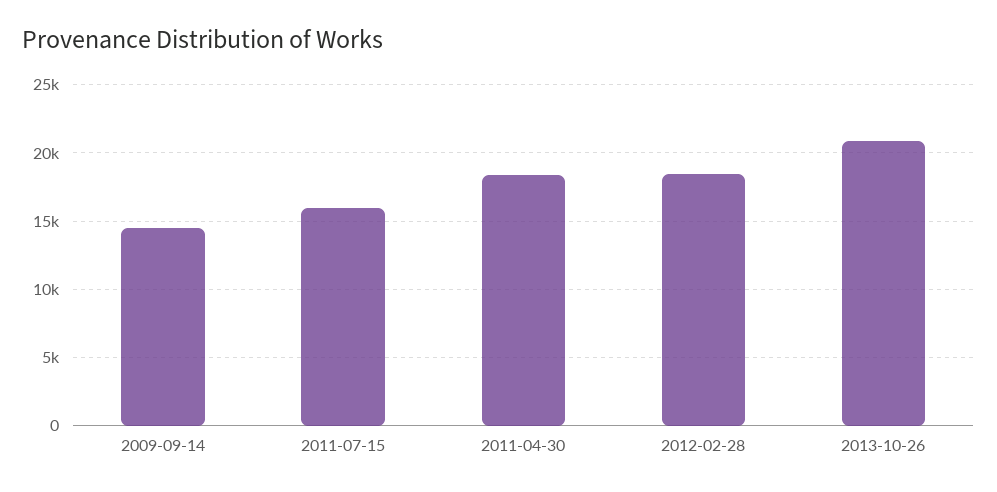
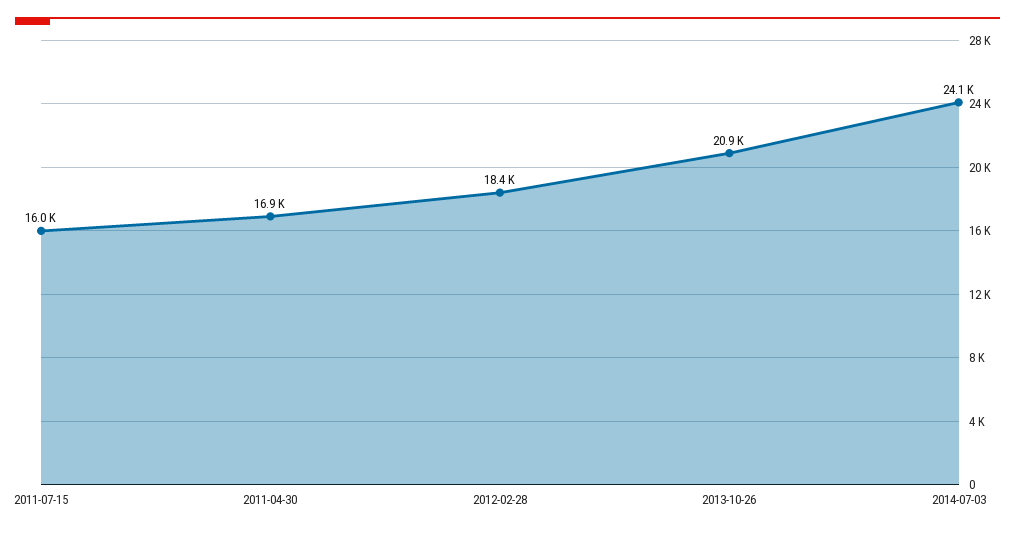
2009-09-14: 14500 -> none
2011-04-30: 18500 -> 16900
2014-07-03: none -> 24100

